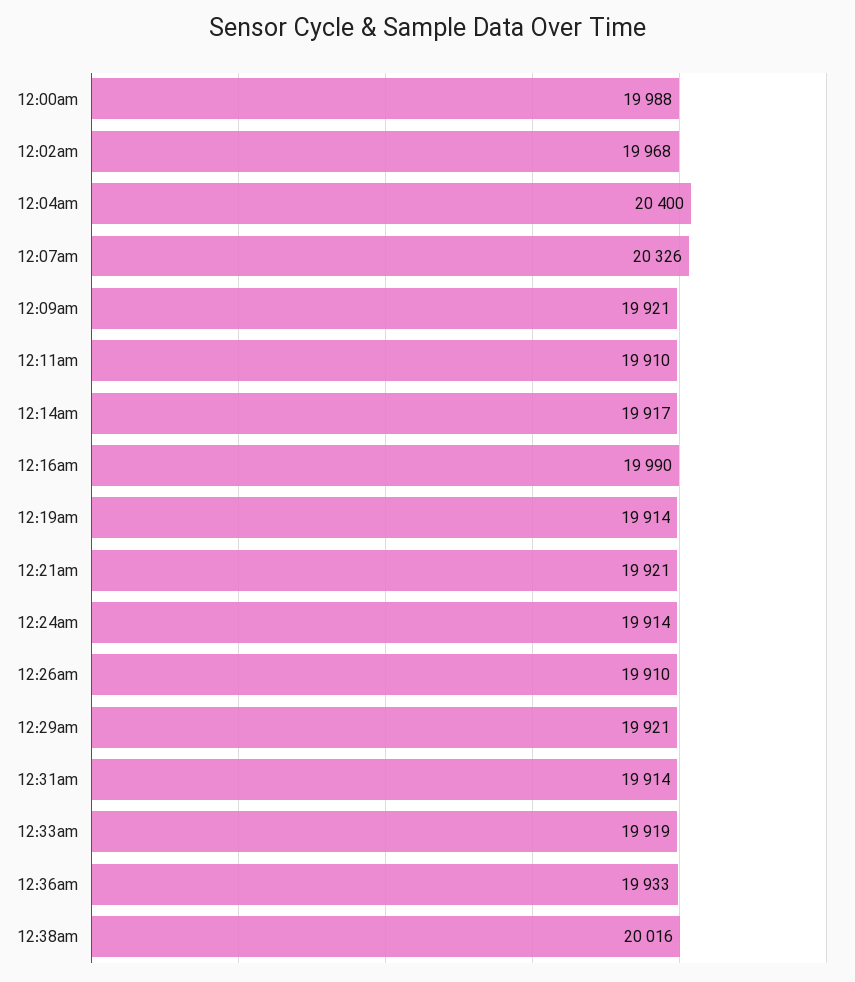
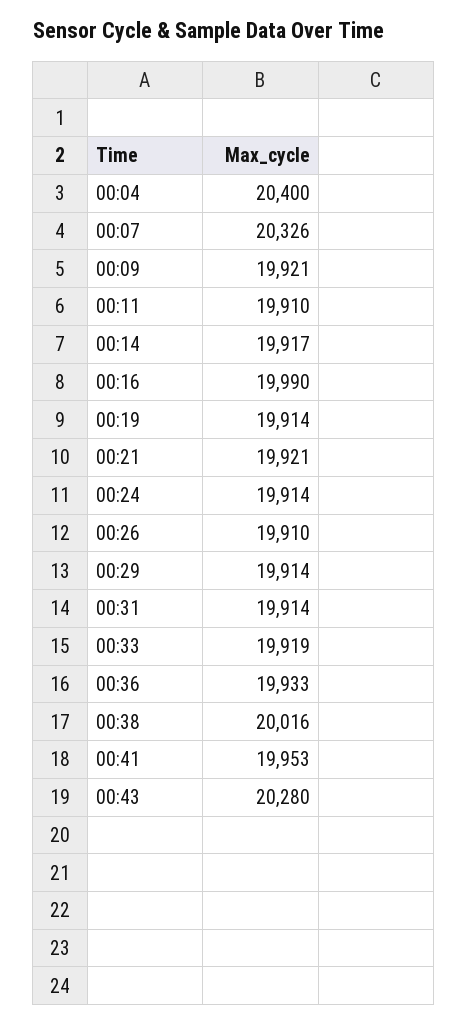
12:00am: 19988 -> none
12:02am: 19968 -> none
12:29am: 19921 -> 19914
00:41: none -> 19953
00:43: none -> 20280

